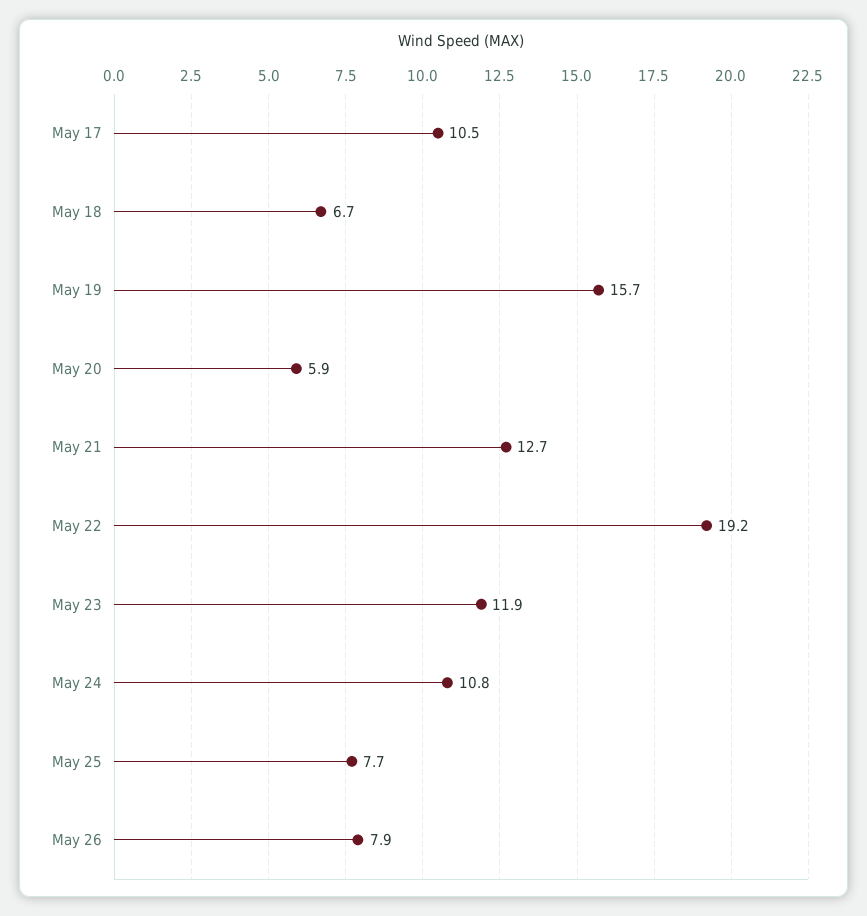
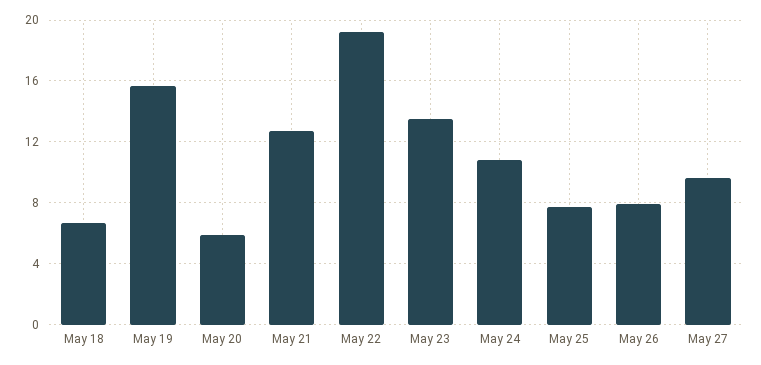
May 17: 10.5 -> none
May 23: 11.9 -> 13.5
May 27: none -> 9.5

